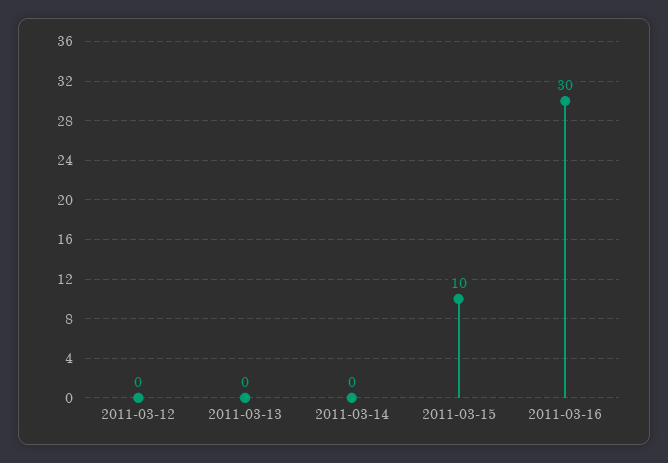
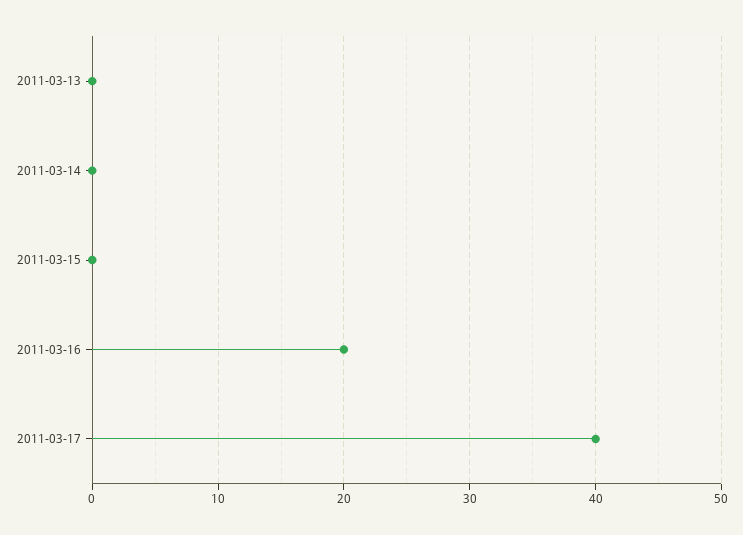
2011-03-12: 0 -> none
2011-03-15: 10 -> 0
2011-03-16: 30 -> 20
2011-03-17: none -> 40

